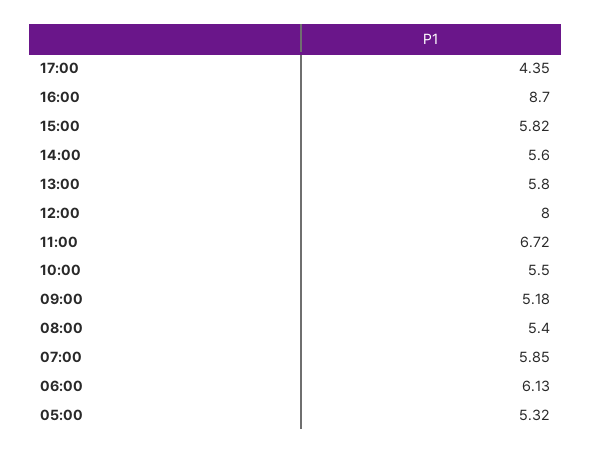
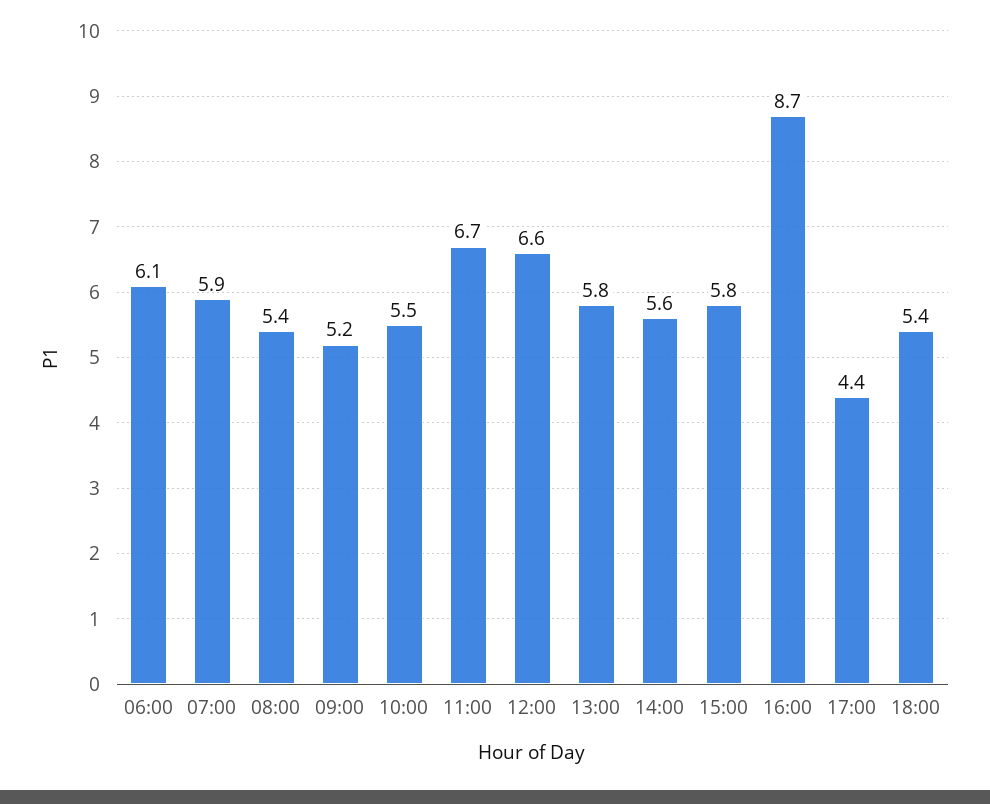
12:00: 8 -> 6.6
05:00: 5.32 -> none
18:00: none -> 5.4

